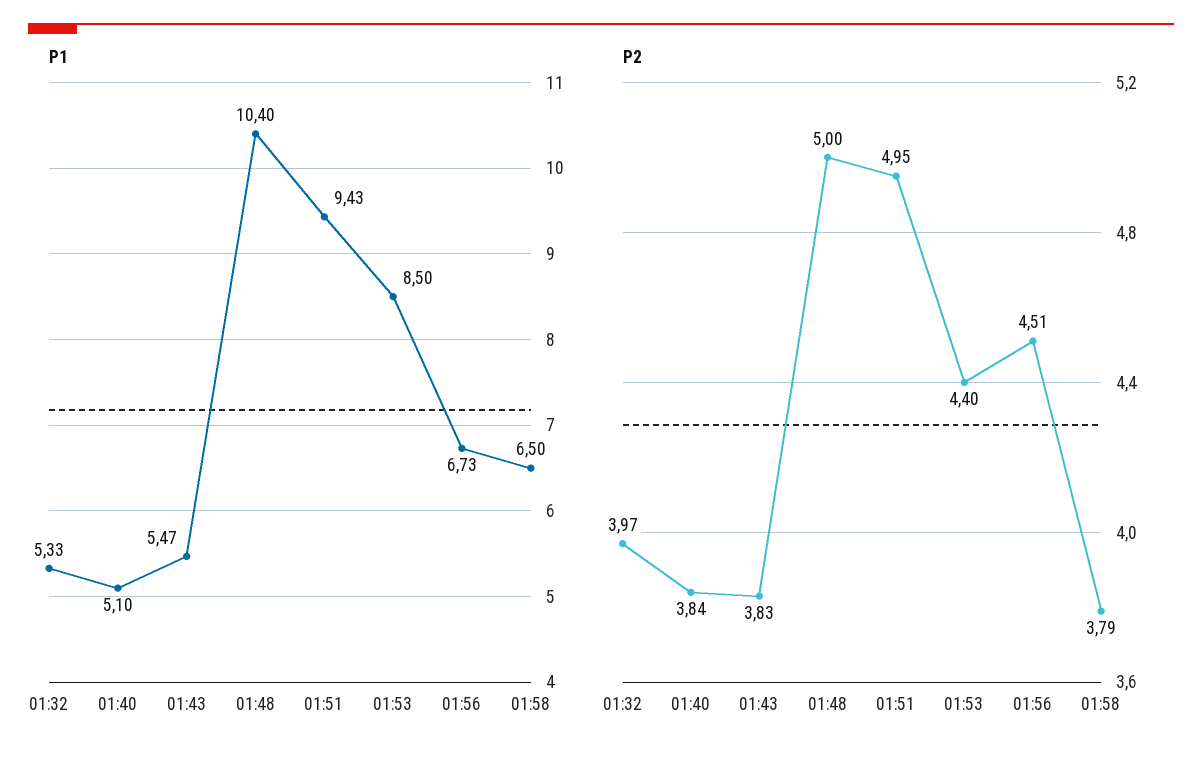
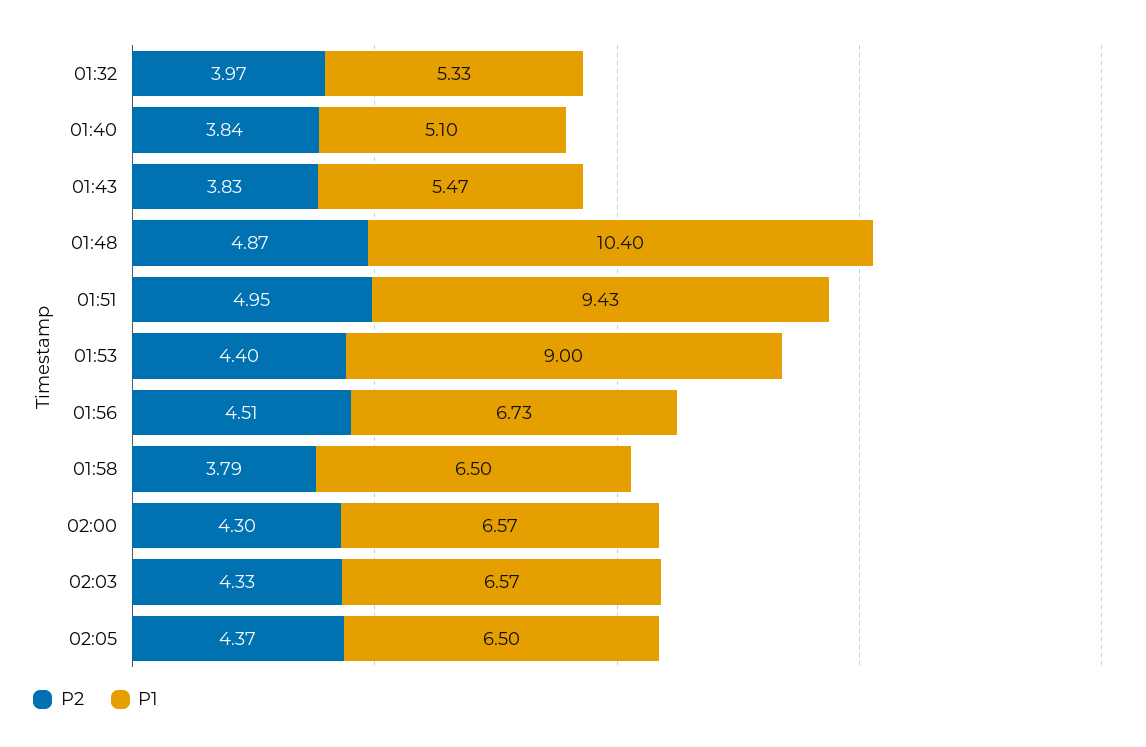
P1, 01:53: 8.5 -> 9
P2, 01:48: 5 -> 4.87
P2, 02:00: none -> 4.3
P1, 02:00: none -> 6.57
P2, 02:03: none -> 4.33
P1, 02:03: none -> 6.57
P2, 02:05: none -> 4.37
P1, 02:05: none -> 6.5

